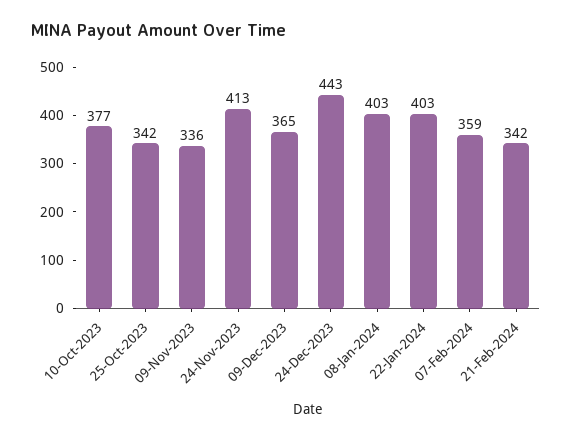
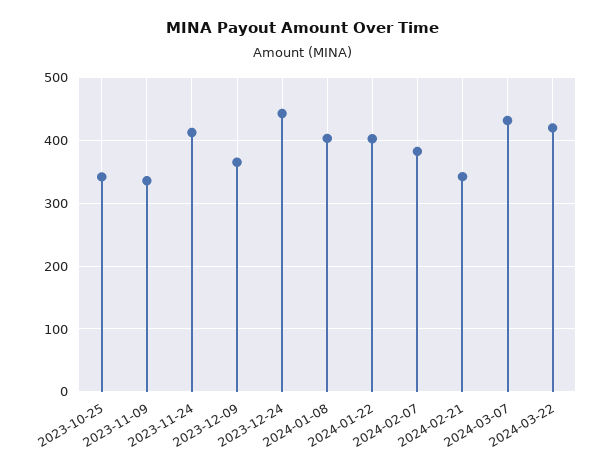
10-Oct-2023: 377 -> none
07-Feb-2024: 359 -> 380
2024-03-07: none -> 430
2024-03-22: none -> 420

